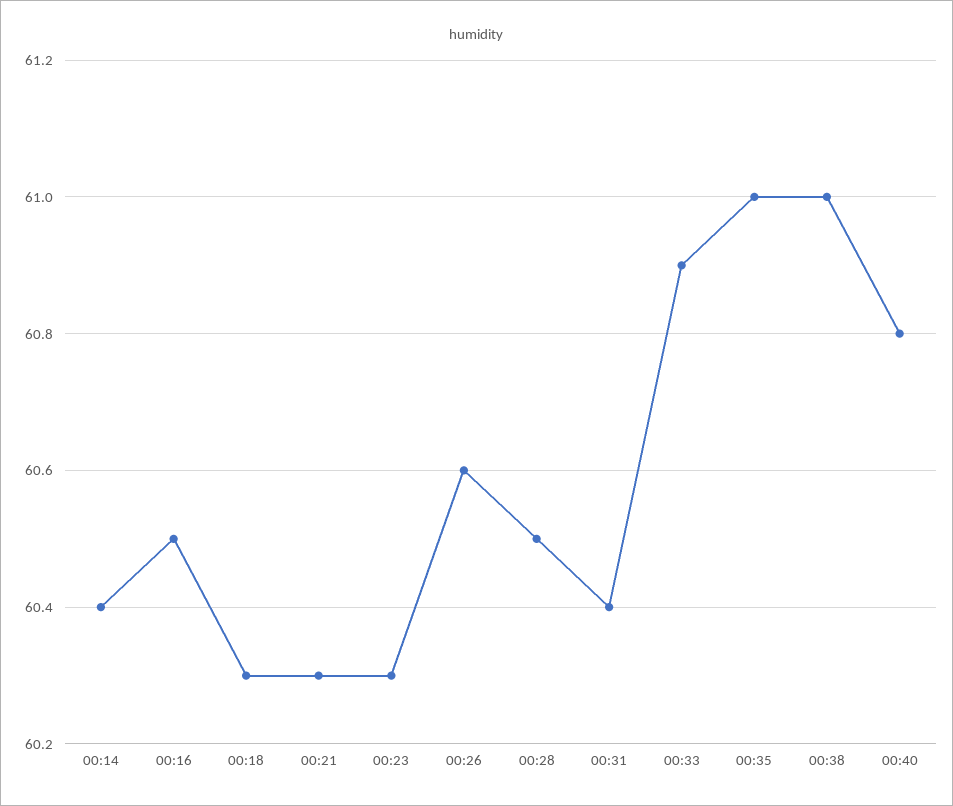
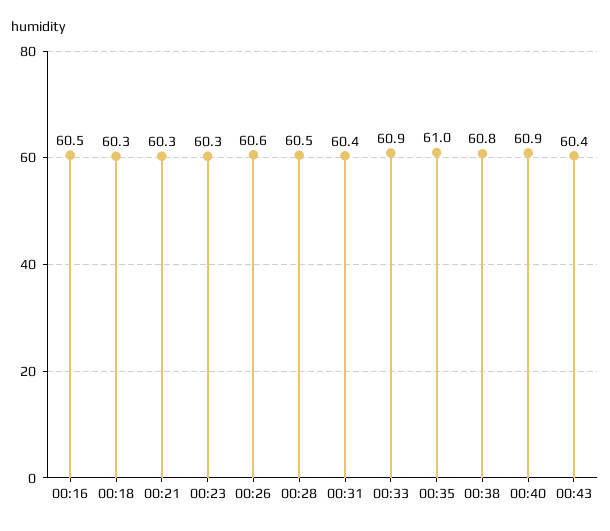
00:14: 60.4 -> none
00:38: 61 -> 60.8
00:40: 60.8 -> 60.9
00:43: none -> 60.4

